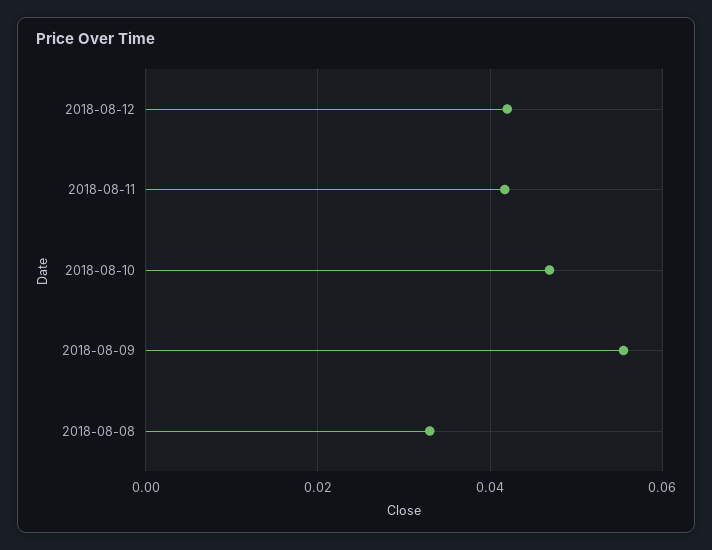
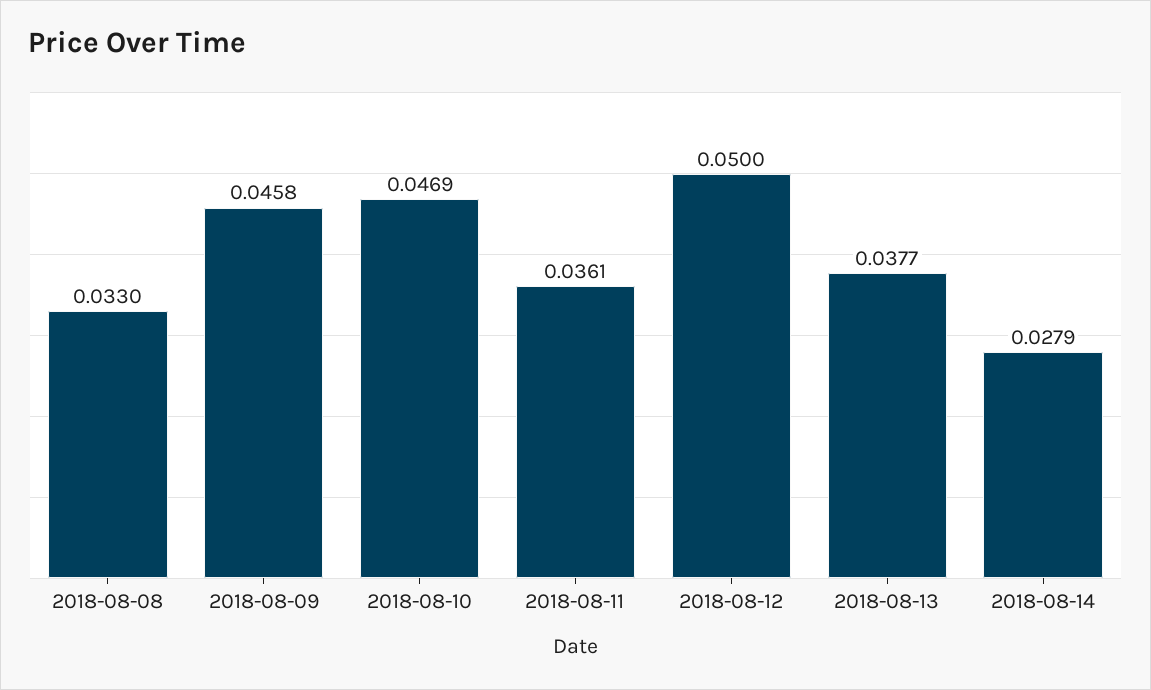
2018-08-12: 0.042 -> 0.05
2018-08-11: 0.042 -> 0.0361
2018-08-09: 0.056 -> 0.0458
2018-08-13: none -> 0.0377
2018-08-14: none -> 0.0279

